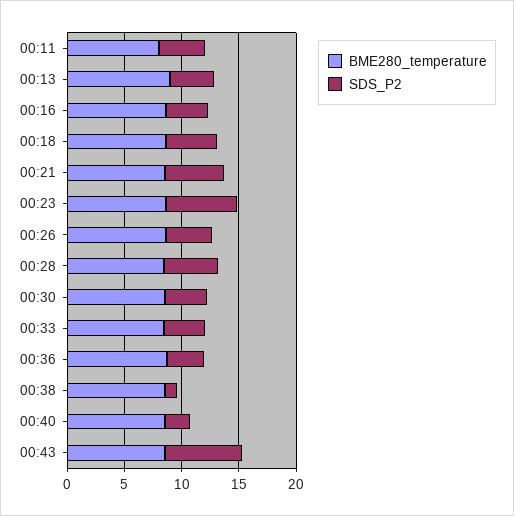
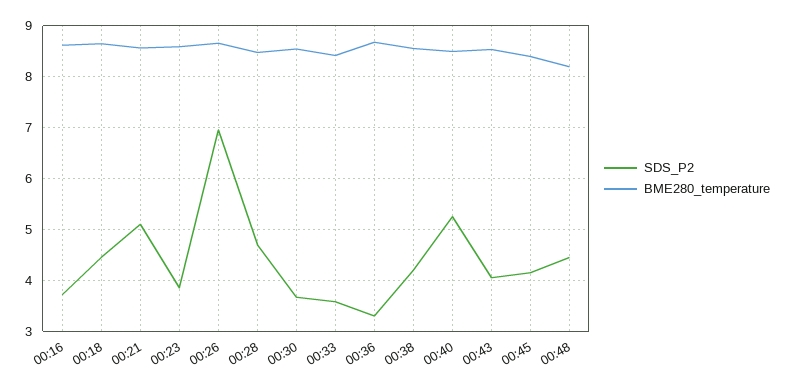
BME280_temperature, 00:11: 8 -> none
SDS_P2, 00:11: 4 -> none
BME280_temperature, 00:13: 9 -> none
SDS_P2, 00:13: 4 -> none
SDS_P2, 00:23: 6 -> 3.8
SDS_P2, 00:26: 4 -> 7
SDS_P2, 00:38: 1 -> 4.2
SDS_P2, 00:40: 2 -> 5.2
SDS_P2, 00:43: 7 -> 4
SDS_P2, 00:45: none -> 4.2
BME280_temperature, 00:45: none -> 8.4
SDS_P2, 00:48: none -> 4.4
BME280_temperature, 00:48: none -> 8.2

